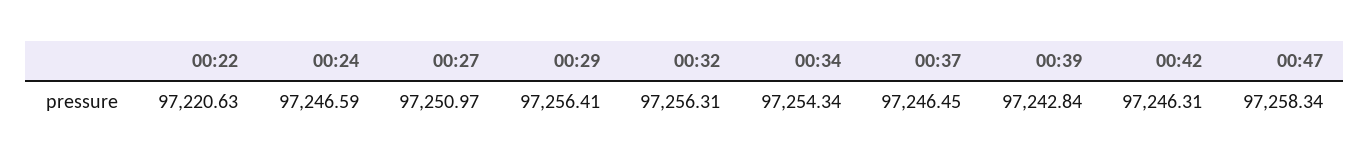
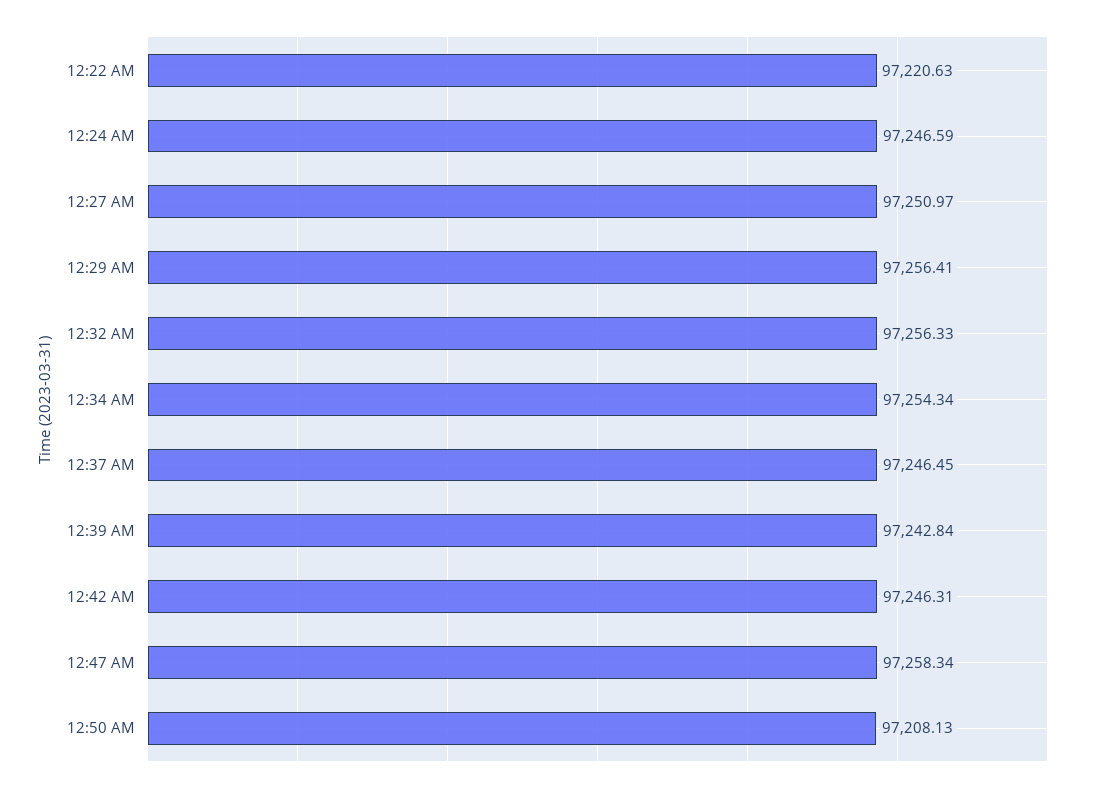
00:32: 97256.31 -> 97256.33
12:50 AM: none -> 97208.13

